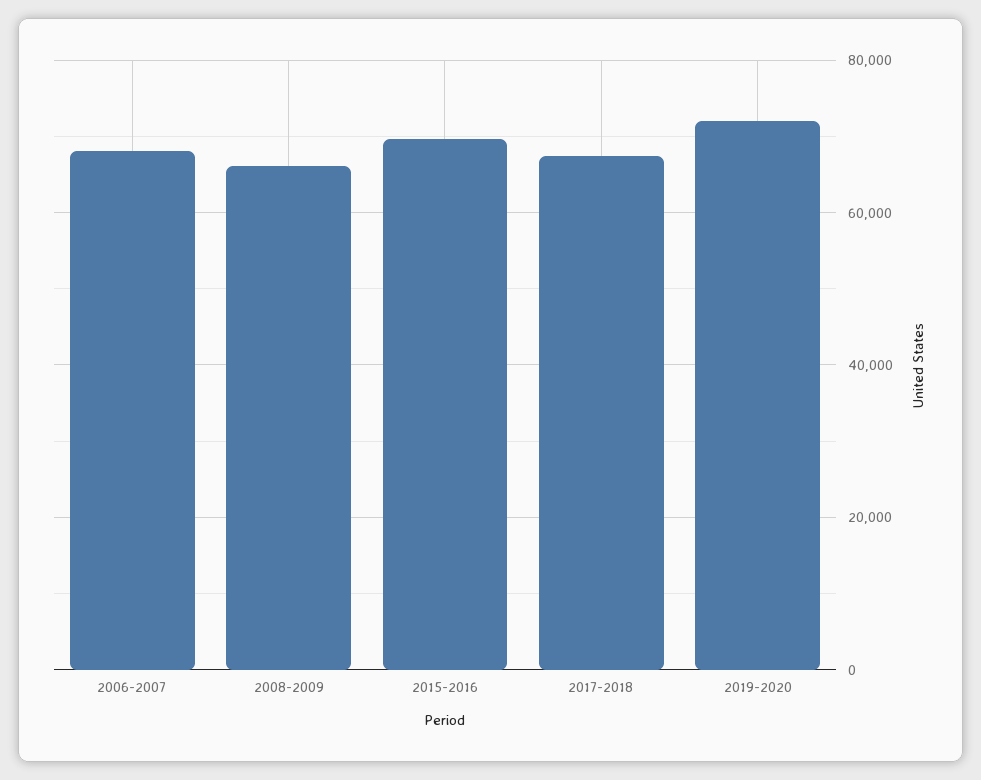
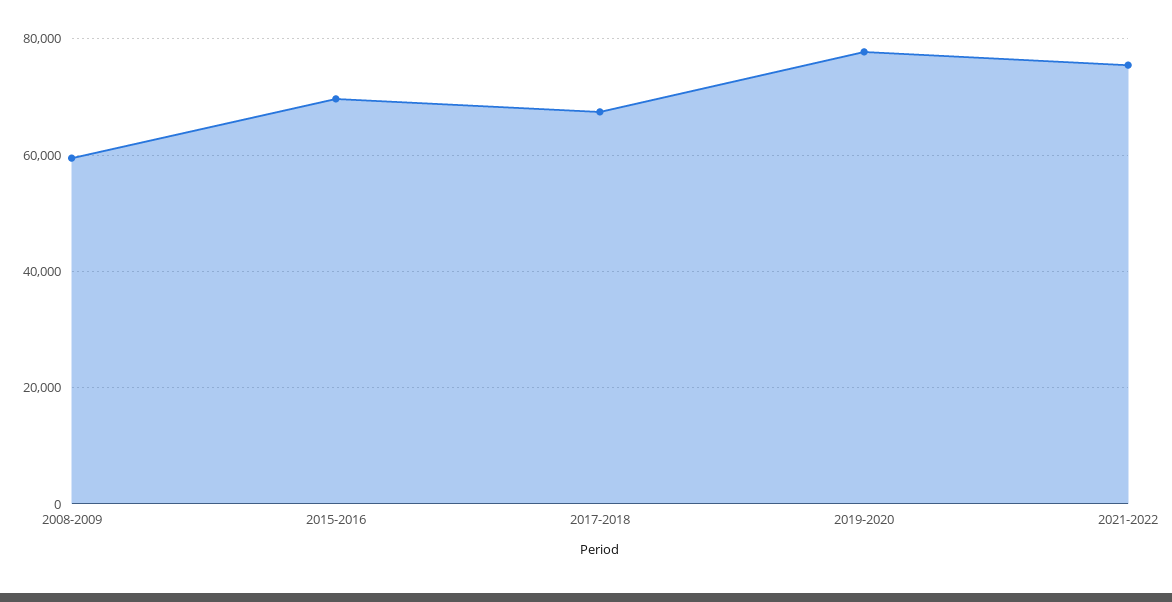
2006-2007: 68000 -> none
2008-2009: 66000 -> 60000
2019-2020: 72000 -> 78000
2021-2022: none -> 76000

